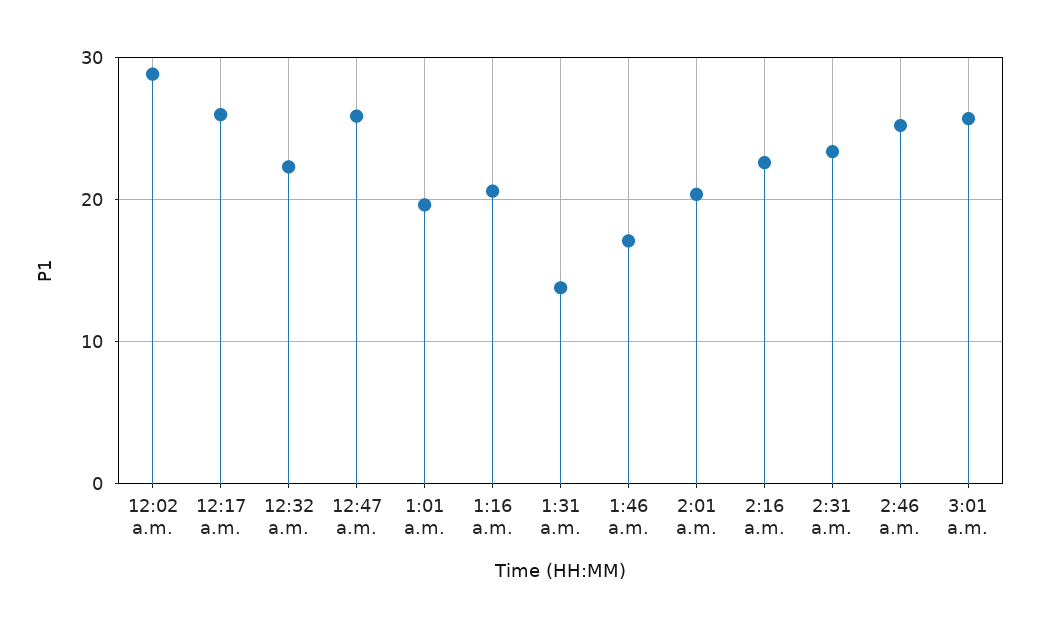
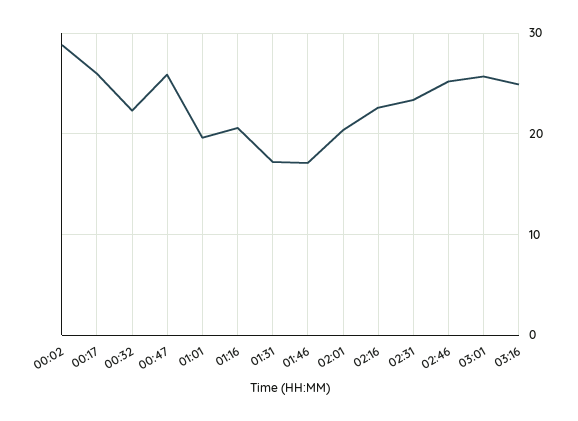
1:31 a.m.: 14 -> 17
03:16: none -> 25

